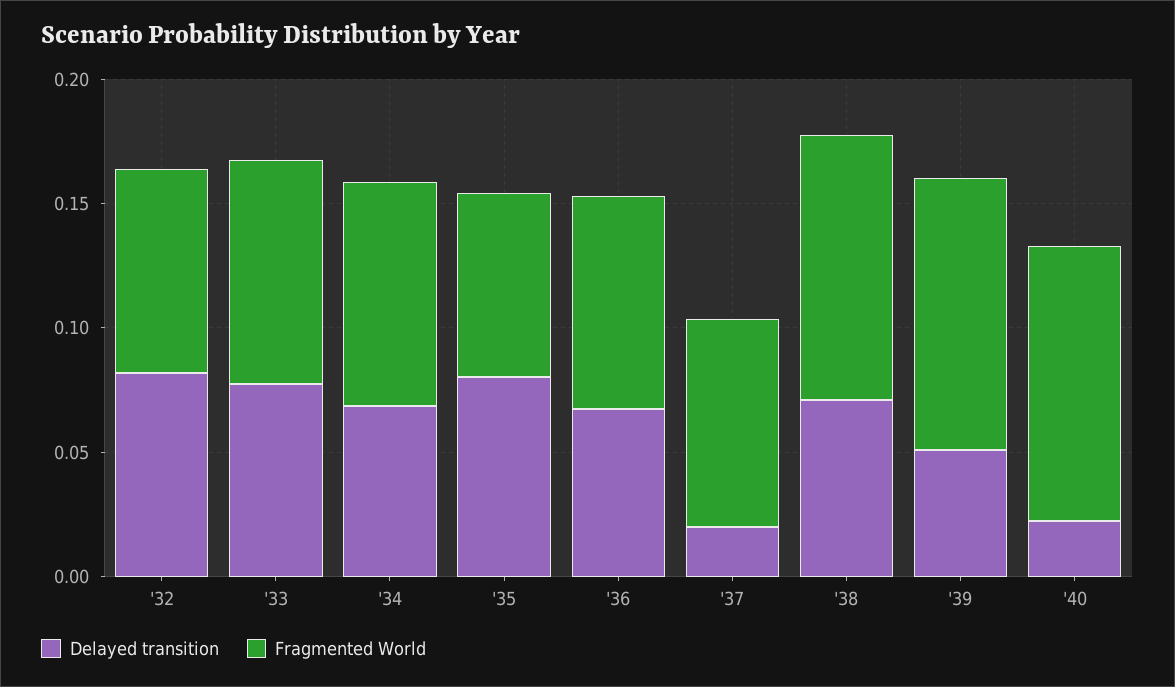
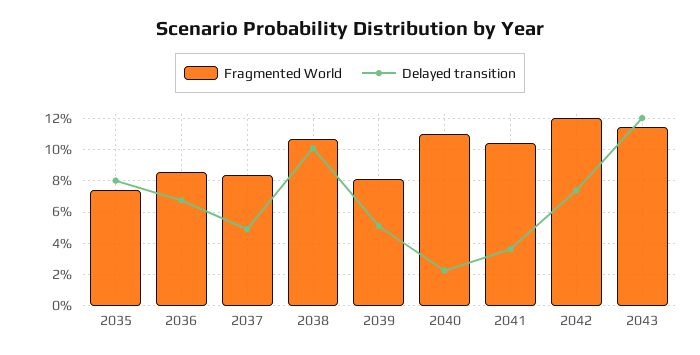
Delayed transition, '32: 0.08 -> none
Fragmented World, '32: 0.08 -> none
Delayed transition, '33: 0.08 -> none
Fragmented World, '33: 0.09 -> none
Delayed transition, '34: 0.07 -> none
Fragmented World, '34: 0.09 -> none
Delayed transition, '37: 0.02 -> 0.05
Delayed transition, '38: 0.07 -> 0.1
Fragmented World, '39: 0.11 -> 0.08
Fragmented World, 2041: none -> 0.105
Delayed transition, 2041: none -> 0.035
Fragmented World, 2042: none -> 0.12
Delayed transition, 2042: none -> 0.075
Fragmented World, 2043: none -> 0.115
Delayed transition, 2043: none -> 0.12

